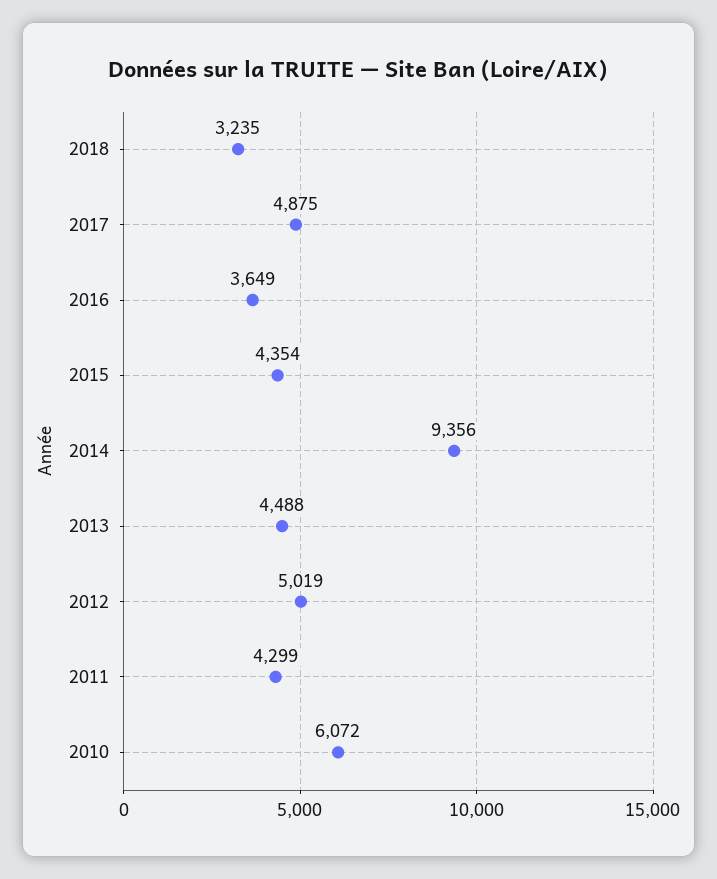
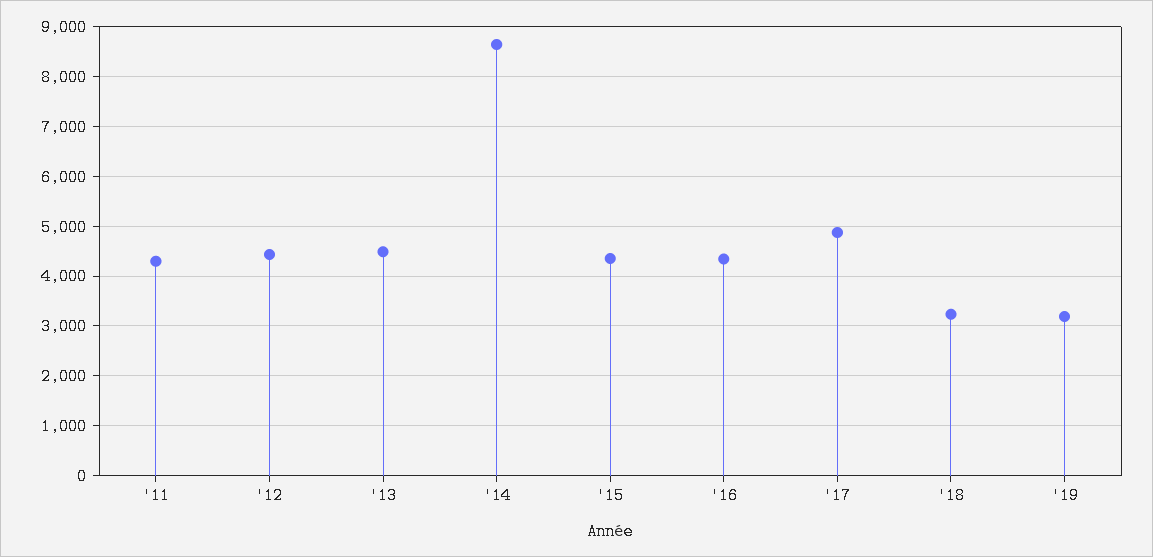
2016: 3649 -> 4400
2014: 9356 -> 8600
2012: 5019 -> 4400
2010: 6072 -> none
'19: none -> 3200

